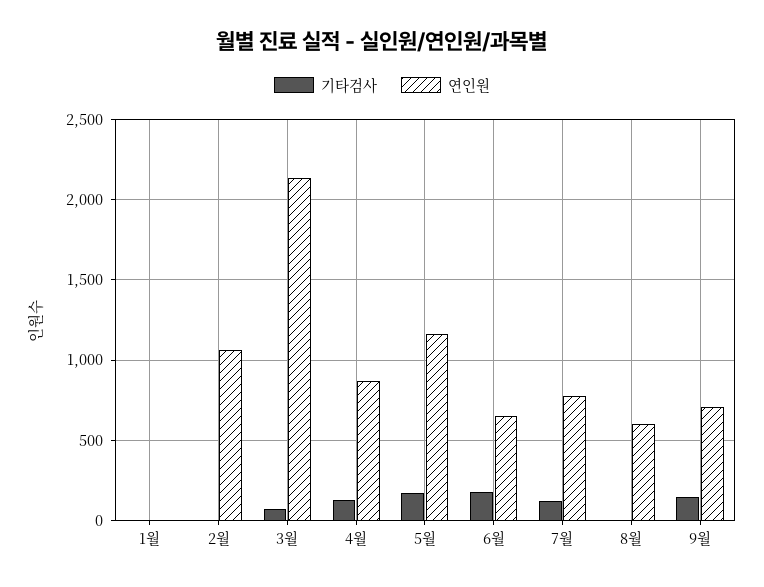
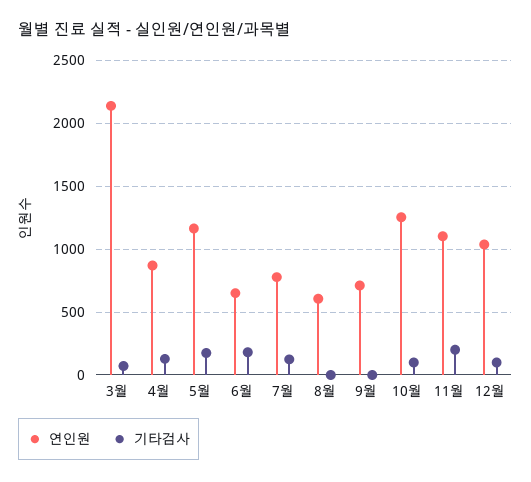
기타검사, 1월: 0 -> none
연인원, 1월: 0 -> none
기타검사, 2월: 0 -> none
연인원, 2월: 1050 -> none
기타검사, 9월: 150 -> 0
연인원, 10월: none -> 1250
기타검사, 10월: none -> 100
연인원, 11월: none -> 1100
기타검사, 11월: none -> 200
연인원, 12월: none -> 1050
기타검사, 12월: none -> 100

